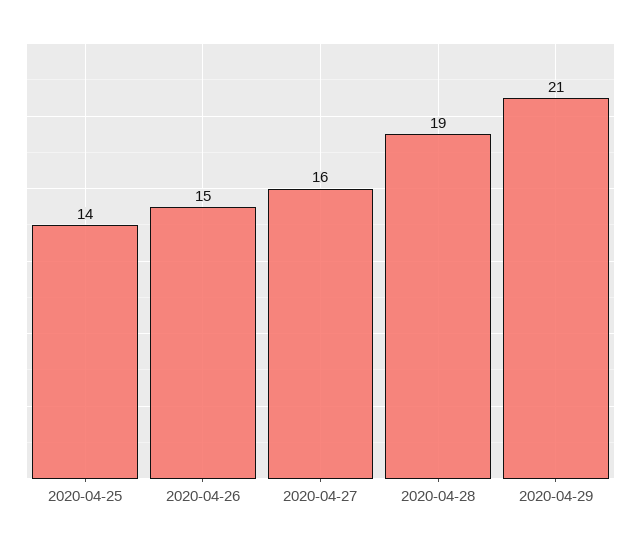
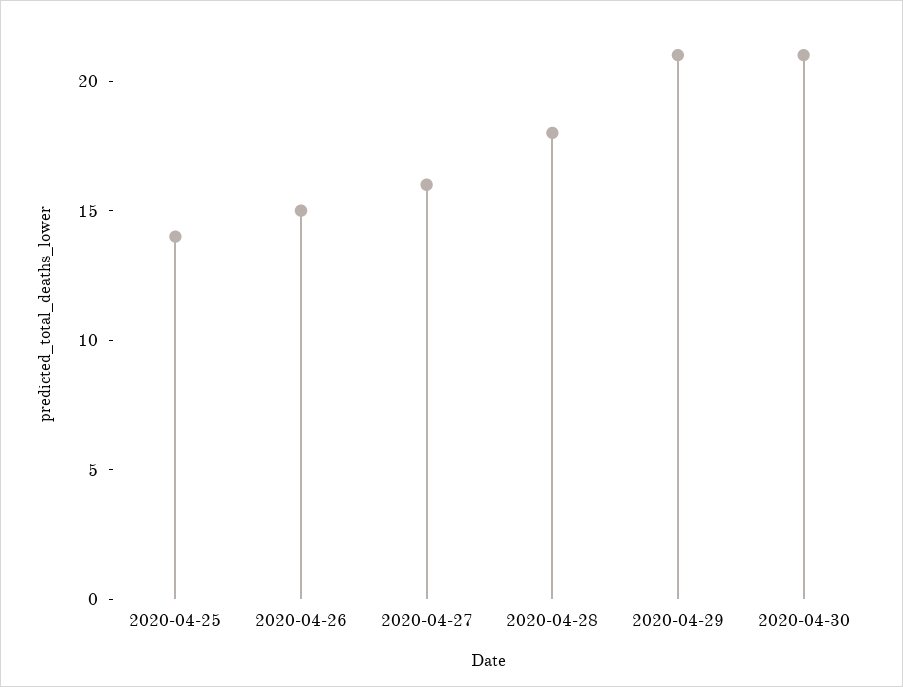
2020-04-28: 19 -> 18
2020-04-30: none -> 21

